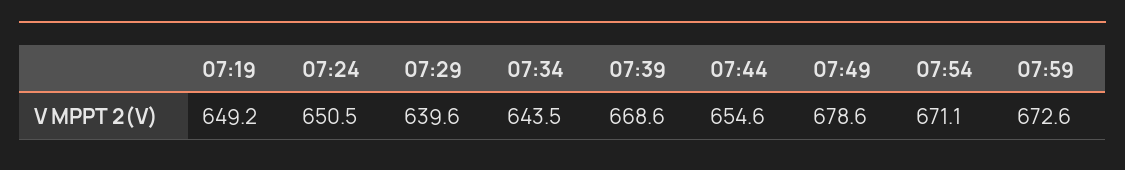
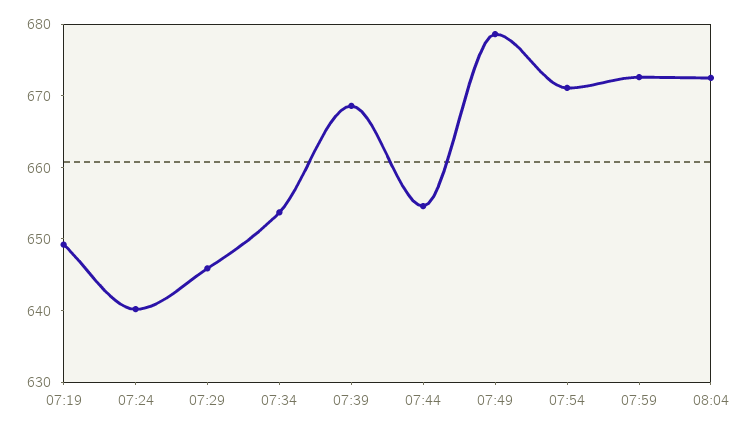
07:24: 650.5 -> 640
07:29: 639.6 -> 646
07:34: 643.5 -> 654
08:04: none -> 672

